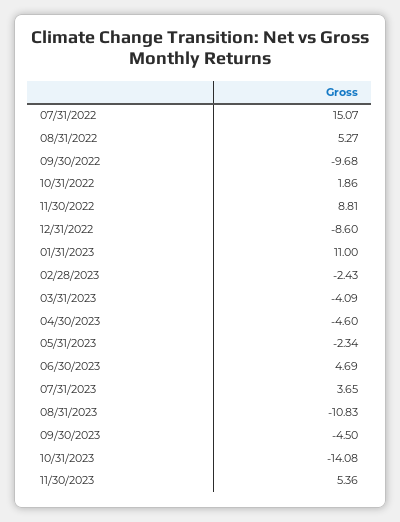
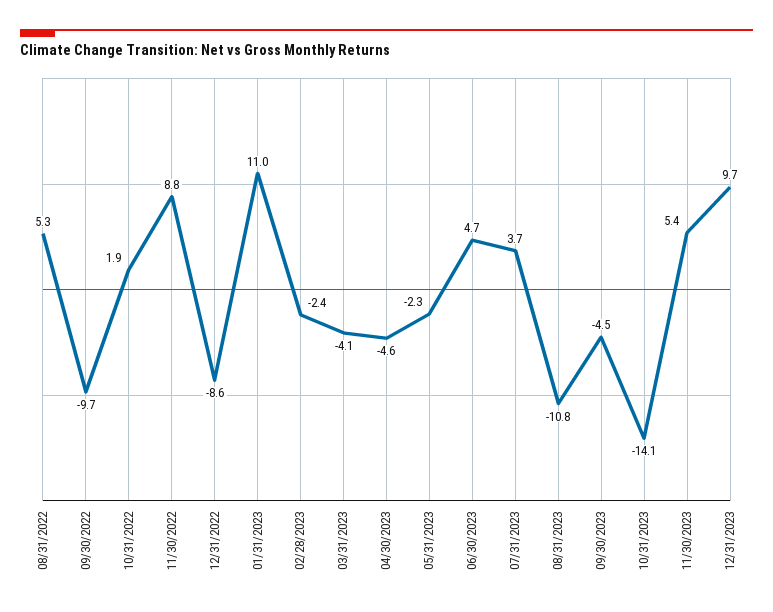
07/31/2022: 15.07 -> none
12/31/2023: none -> 9.7

